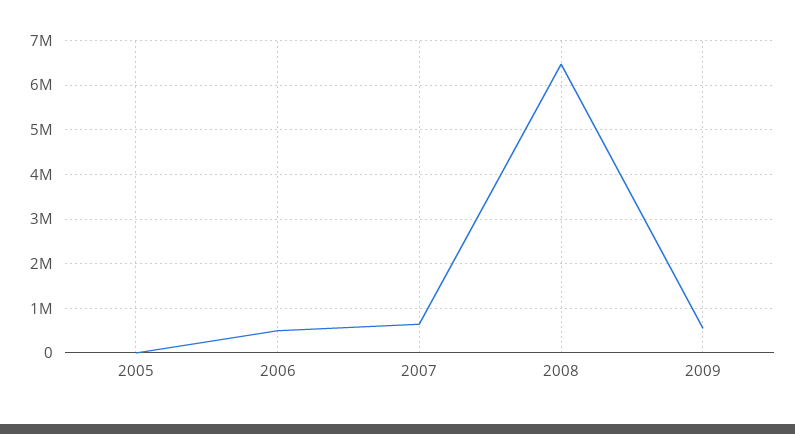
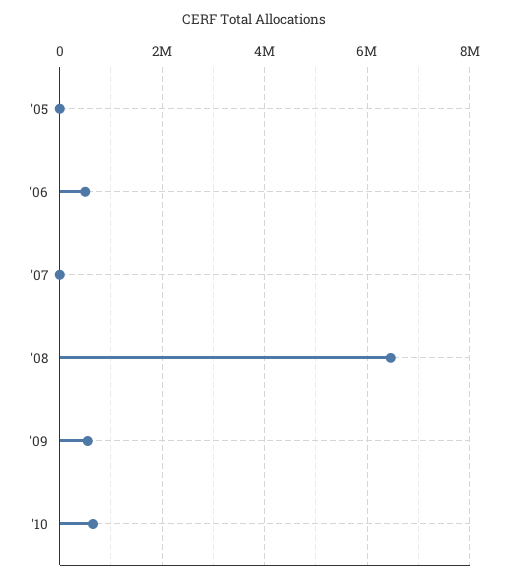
2007: 600000 -> 0
'10: none -> 600000

